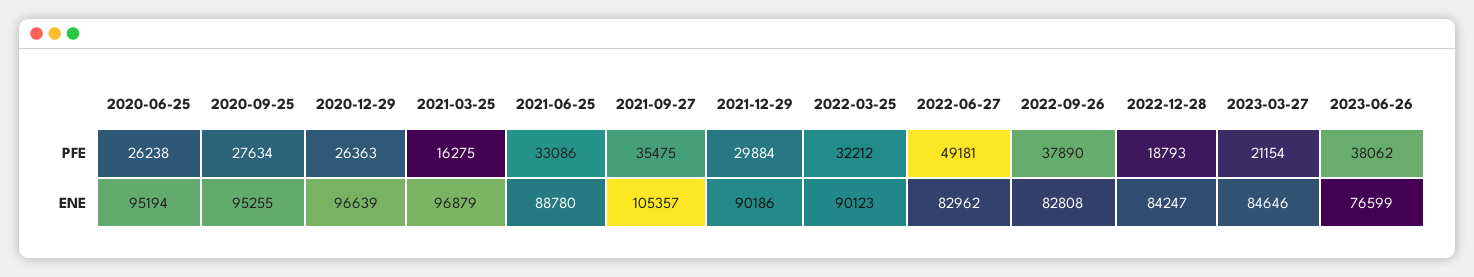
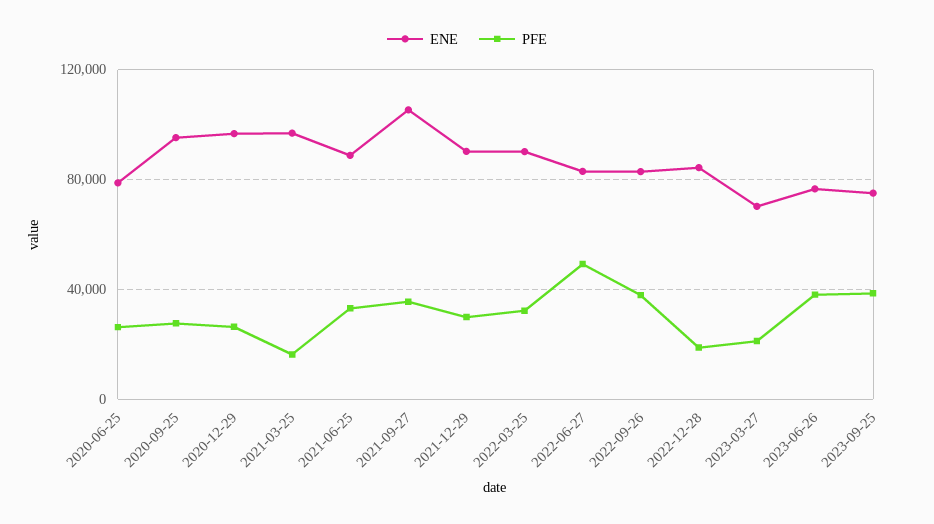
ENE, 2020-06-25: 95194 -> 80000
ENE, 2023-03-27: 84646 -> 70000
ENE, 2023-09-25: none -> 75000
PFE, 2023-09-25: none -> 40000

